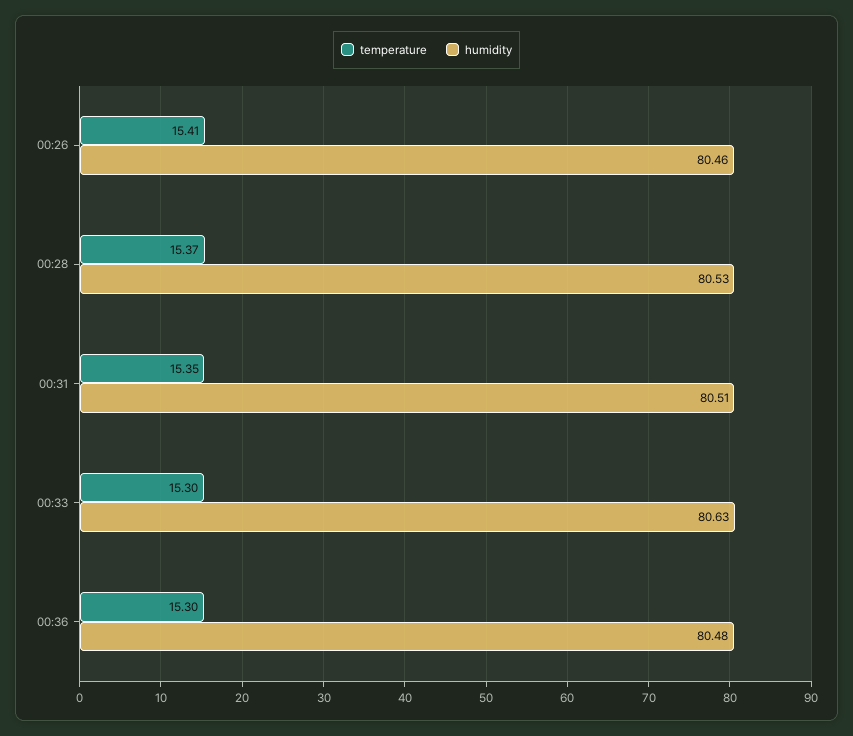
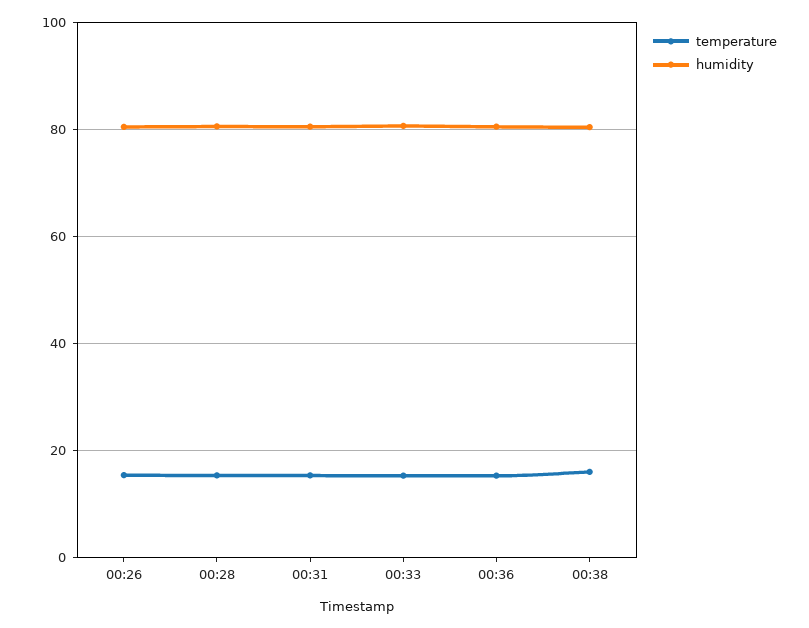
temperature, 00:38: none -> 16
humidity, 00:38: none -> 80

